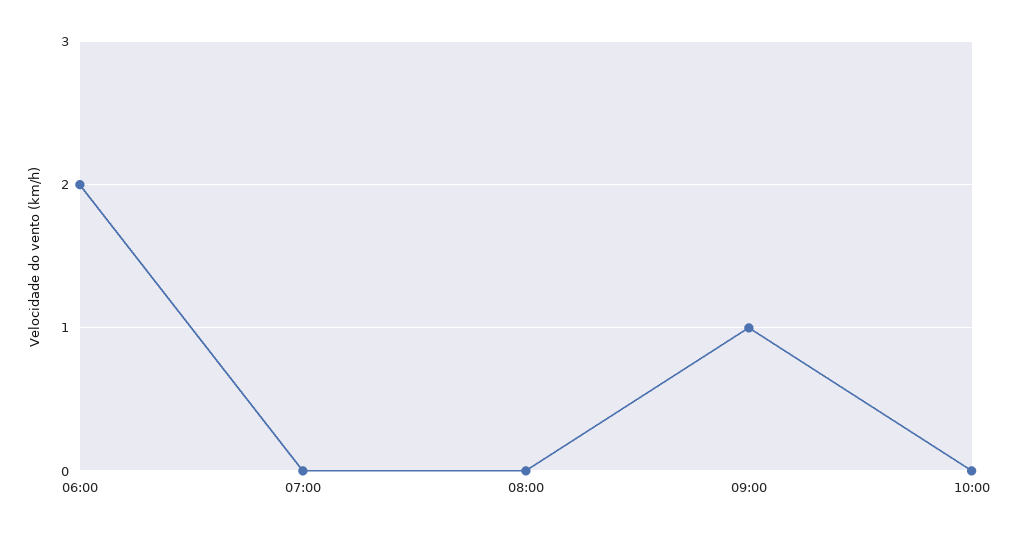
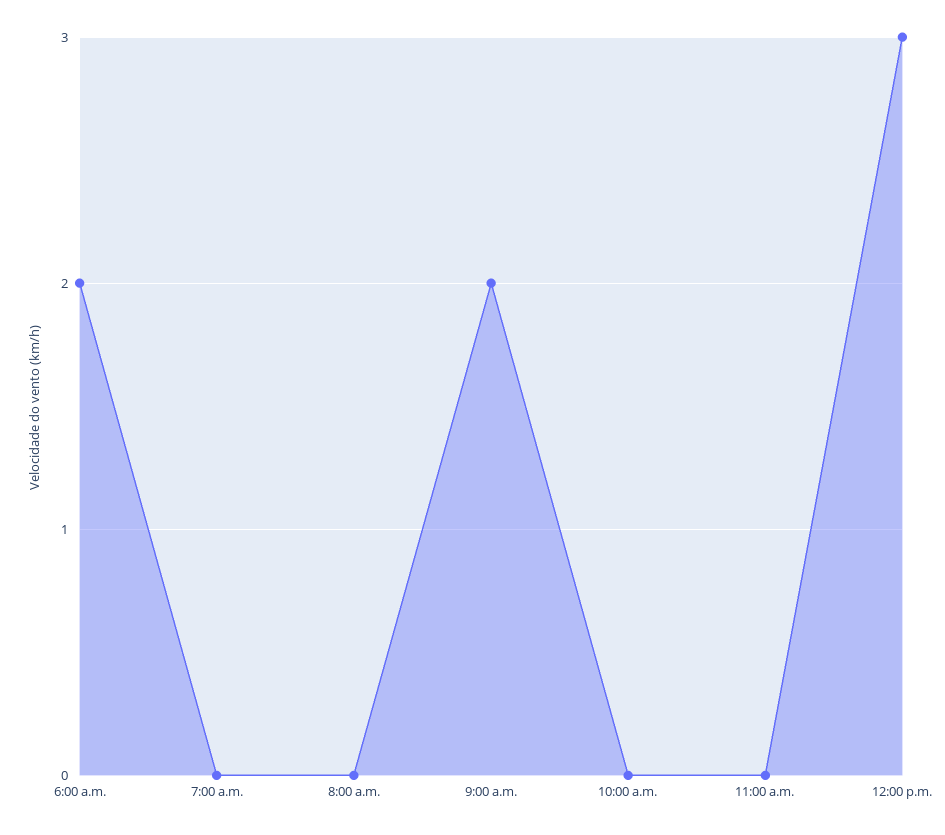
09:00: 1 -> 2
11:00 a.m.: none -> 0
12:00 p.m.: none -> 3

